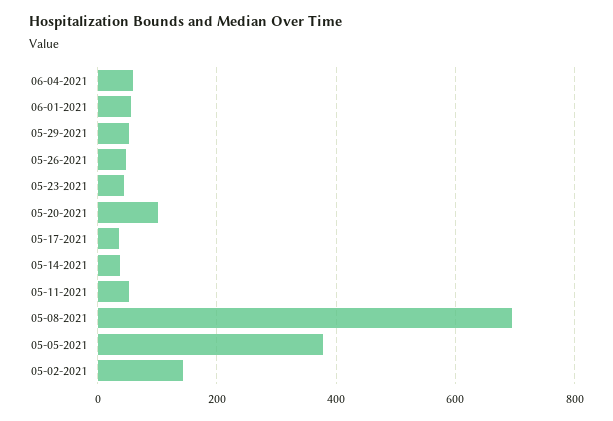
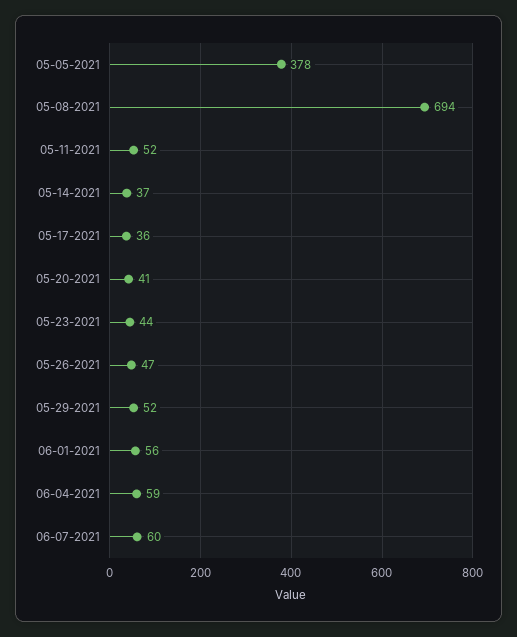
05-20-2021: 100 -> 41
05-02-2021: 140 -> none
06-07-2021: none -> 60

